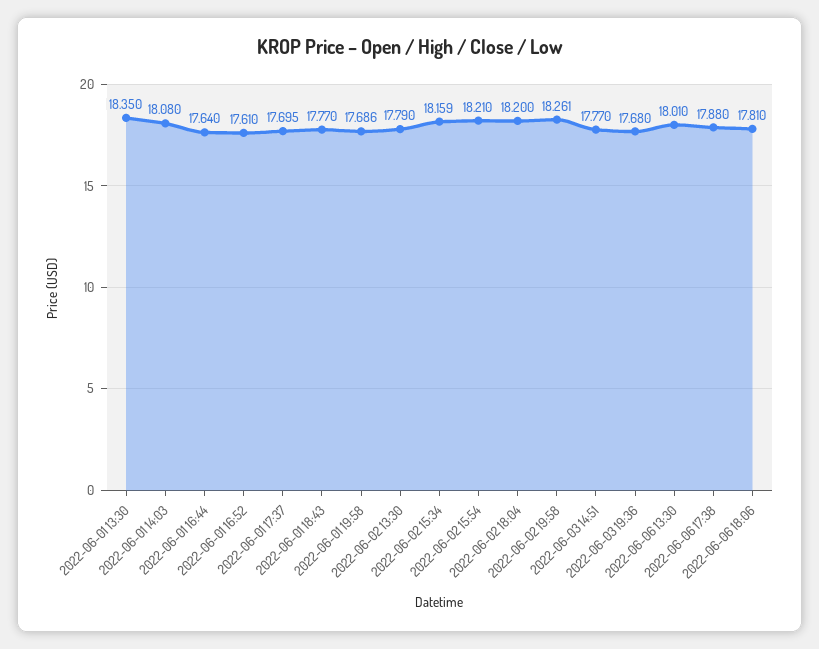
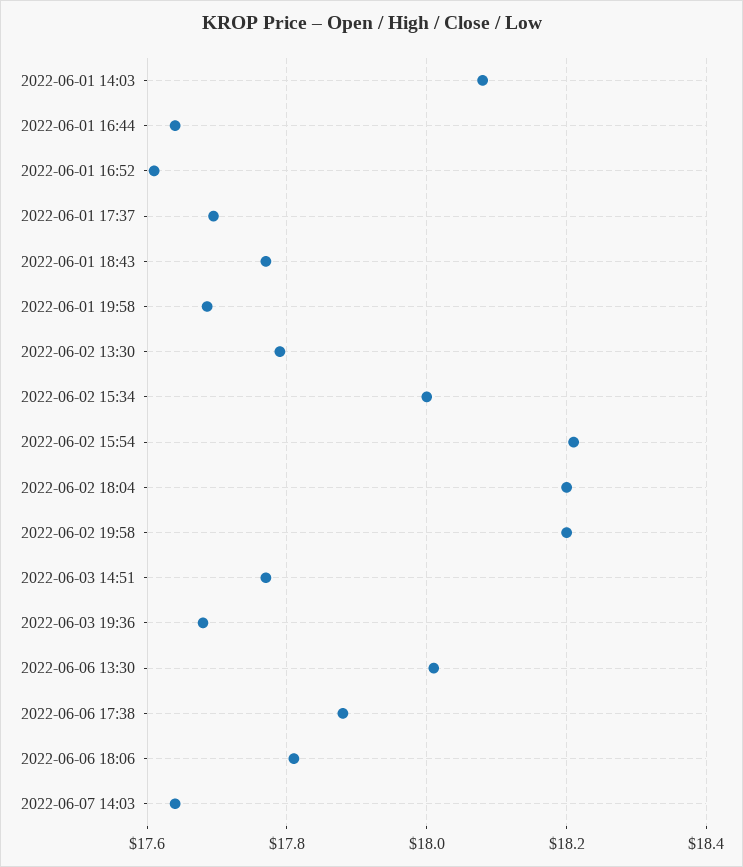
2022-06-01 13:30: 18.35 -> none
2022-06-02 15:34: 18.159 -> 18
2022-06-02 19:58: 18.261 -> 18.2
2022-06-07 14:03: none -> 17.64

